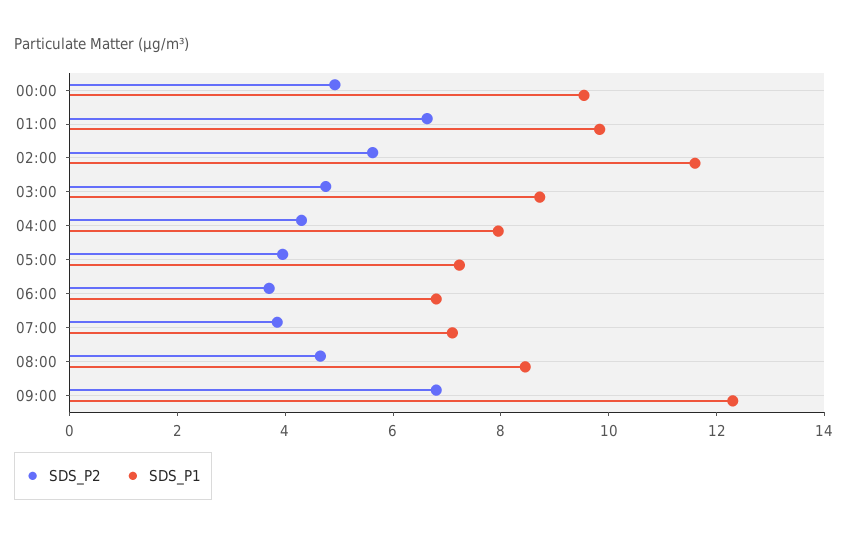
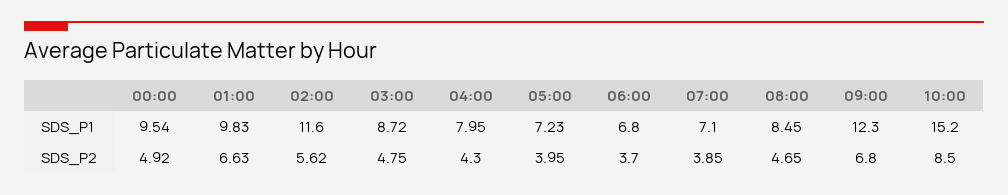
SDS_P1, 10:00: none -> 15.2
SDS_P2, 10:00: none -> 8.5

